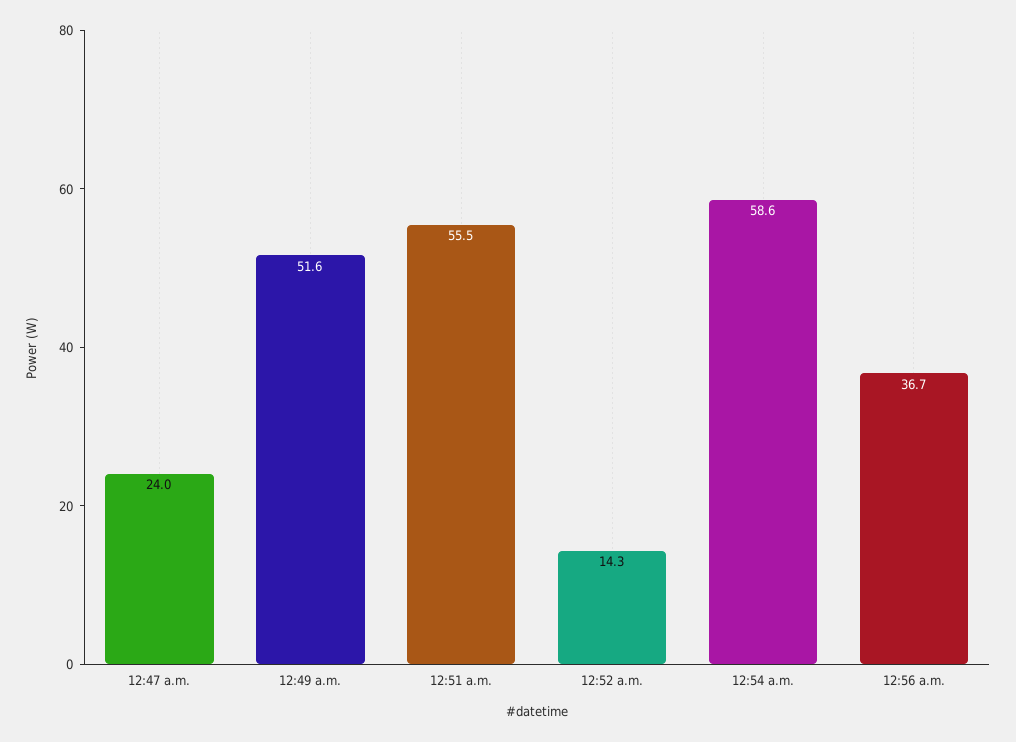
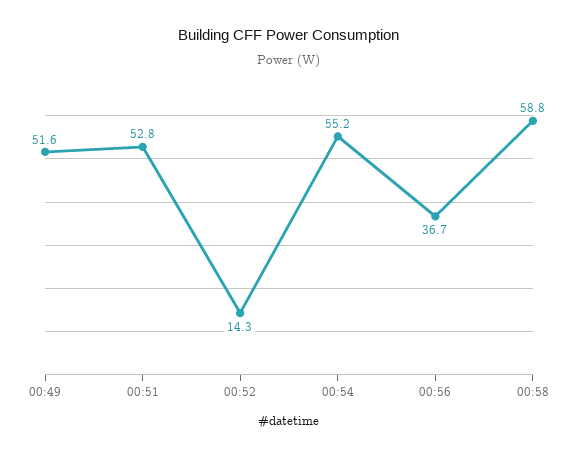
12:47 a.m.: 24 -> none
12:51 a.m.: 55.5 -> 52.8
12:54 a.m.: 58.6 -> 55.2
00:58: none -> 58.8

